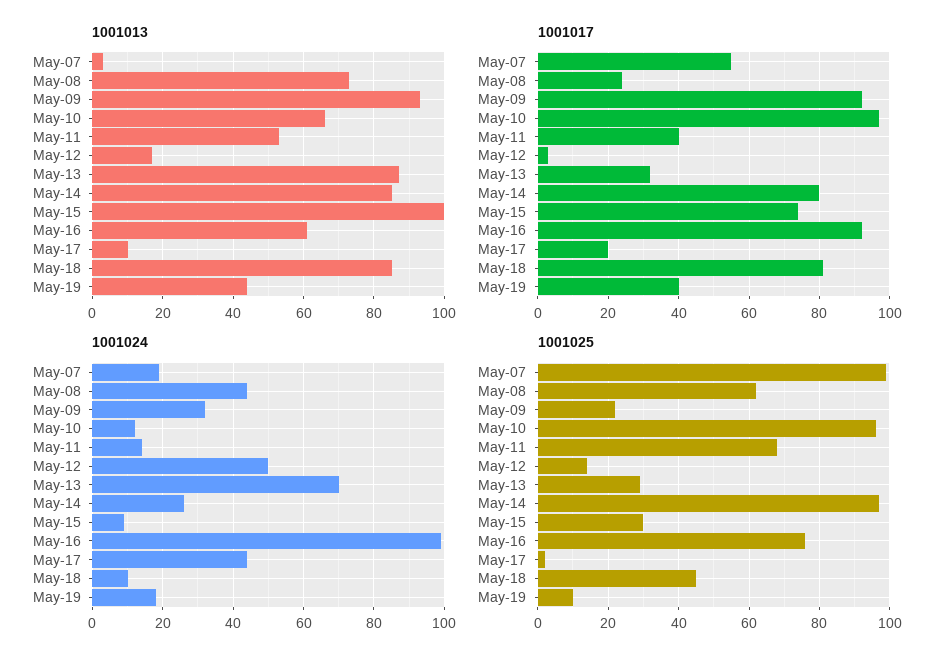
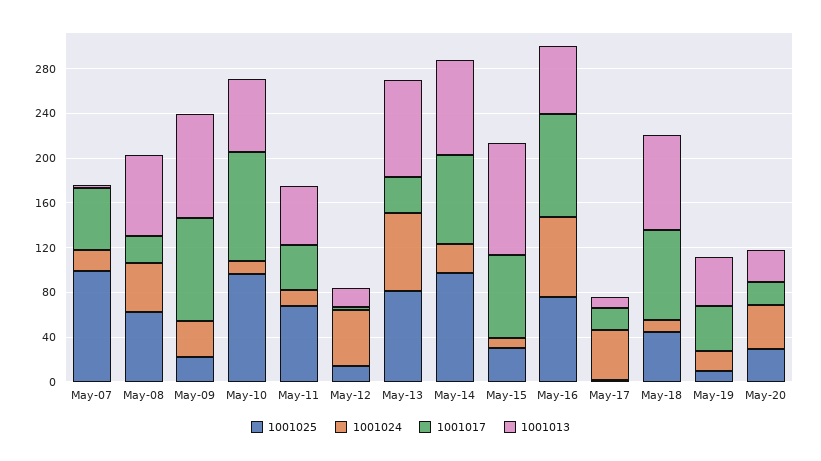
1001024, May-16: 100 -> 70
1001025, May-13: 30 -> 80
1001025, May-20: none -> 30
1001024, May-20: none -> 40
1001017, May-20: none -> 20
1001013, May-20: none -> 30

